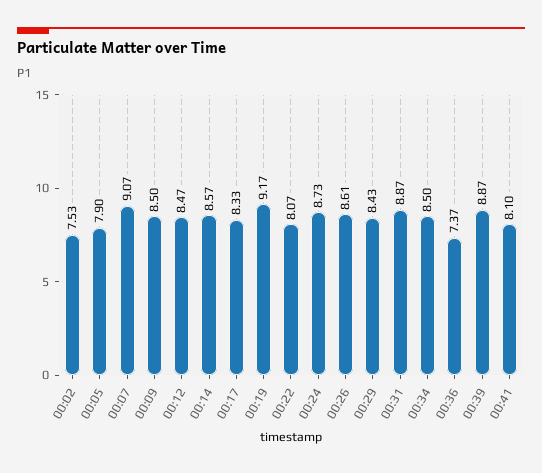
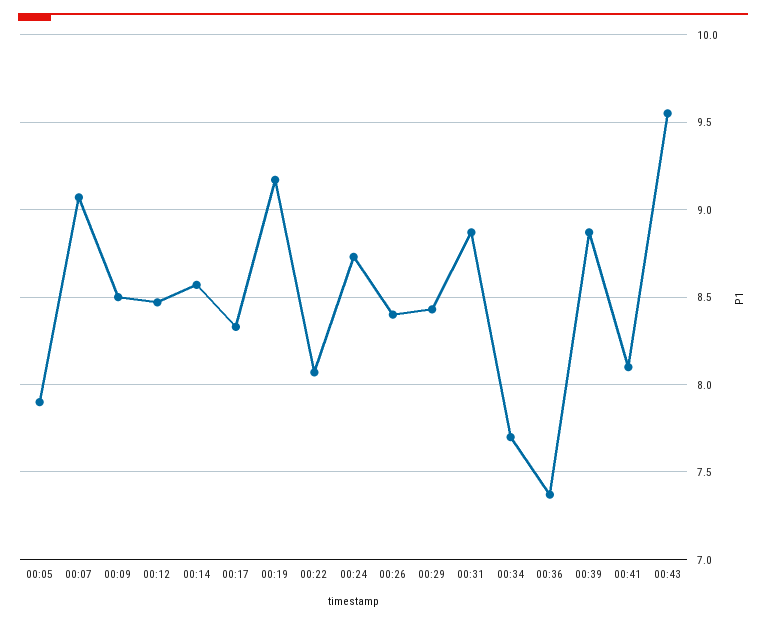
00:02: 7.53 -> none
00:26: 8.61 -> 8.4
00:34: 8.5 -> 7.7
00:43: none -> 9.55

